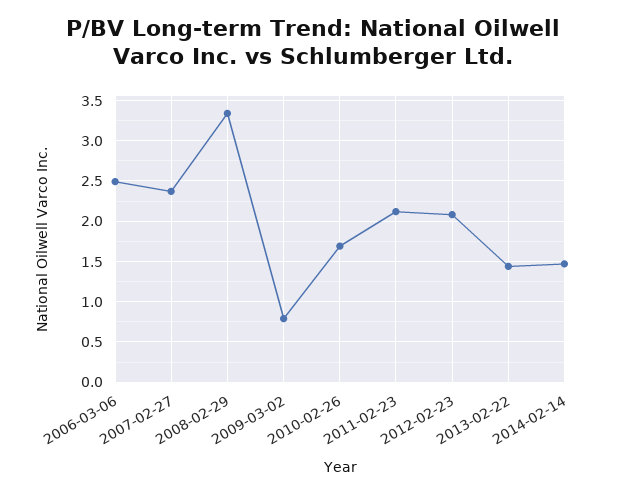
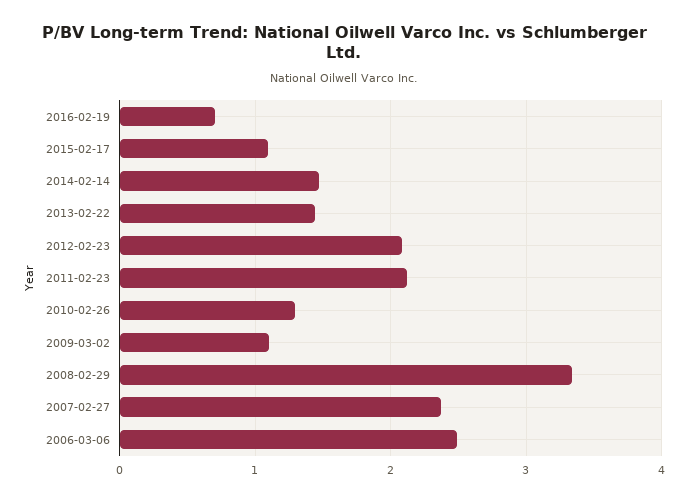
2009-03-02: 0.8 -> 1.1
2010-02-26: 1.7 -> 1.3
2016-02-19: none -> 0.7
2015-02-17: none -> 1.1

